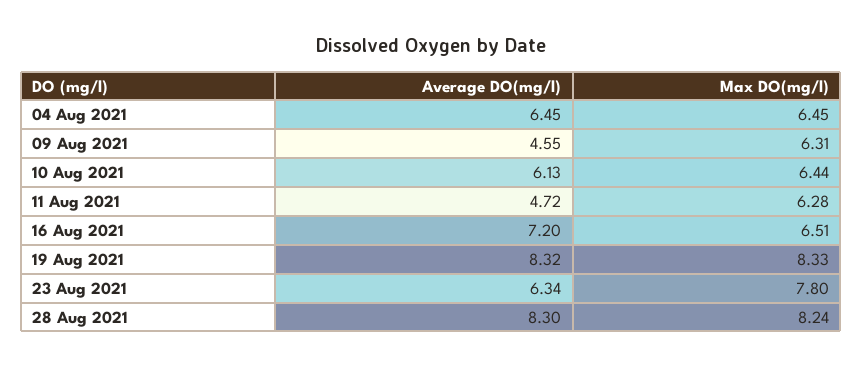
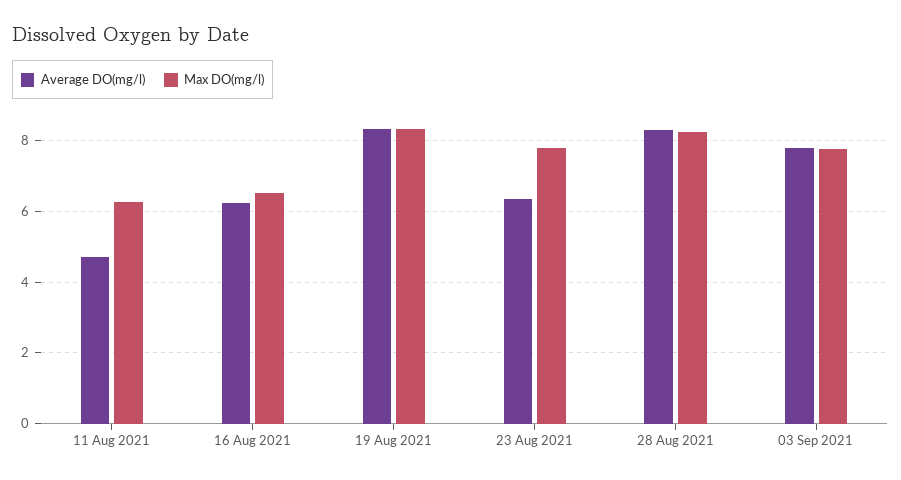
Average DO(mg/l), 04 Aug 2021: 6.45 -> none
Max DO(mg/l), 04 Aug 2021: 6.45 -> none
Average DO(mg/l), 09 Aug 2021: 4.55 -> none
Max DO(mg/l), 09 Aug 2021: 6.31 -> none
Average DO(mg/l), 10 Aug 2021: 6.13 -> none
Max DO(mg/l), 10 Aug 2021: 6.44 -> none
Average DO(mg/l), 16 Aug 2021: 7.2 -> 6.2
Average DO(mg/l), 03 Sep 2021: none -> 7.8
Max DO(mg/l), 03 Sep 2021: none -> 7.8

